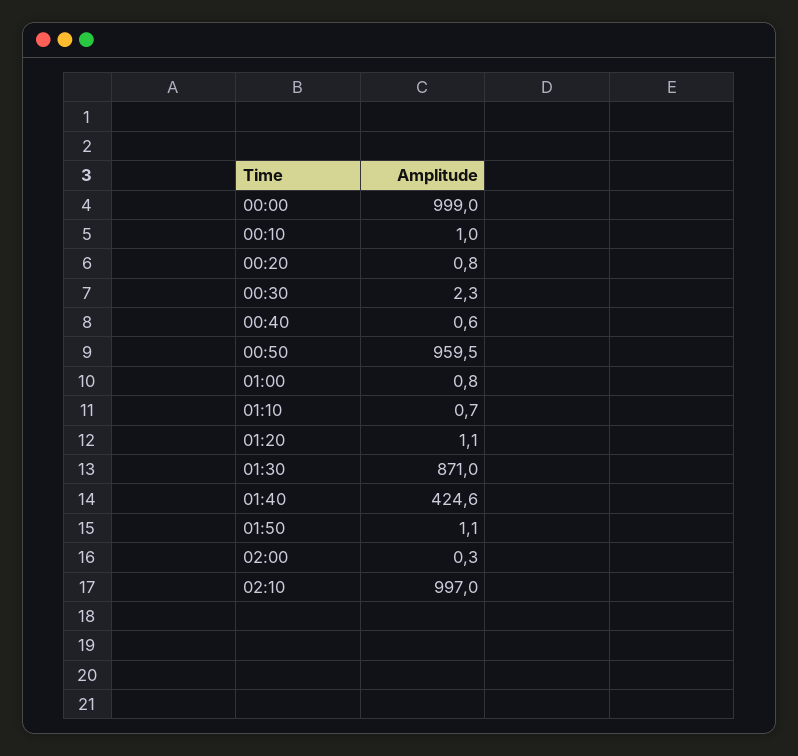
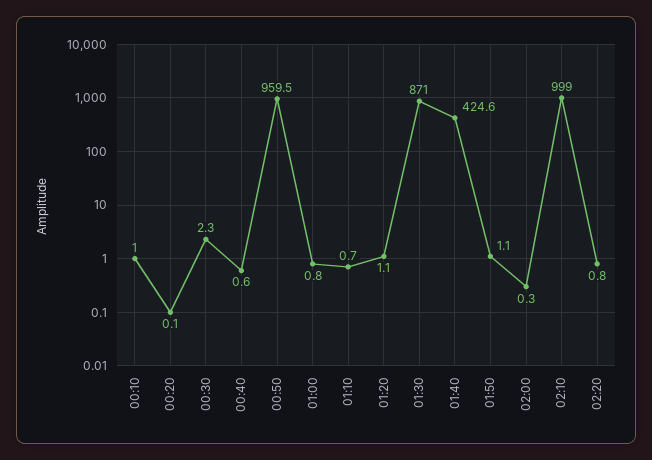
00:00: 999 -> none
00:20: 0.8 -> 0.1
02:10: 997 -> 999
02:20: none -> 0.8

